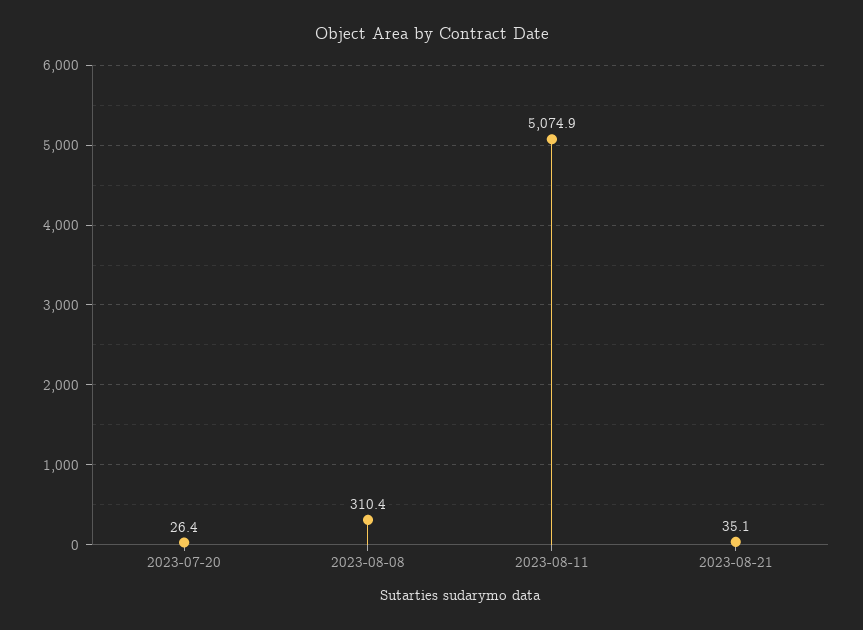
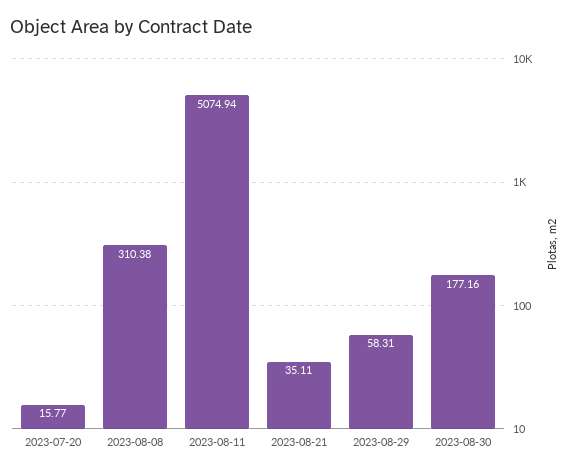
2023-07-20: 26.4 -> 15.77
2023-08-29: none -> 58.31
2023-08-30: none -> 177.16

